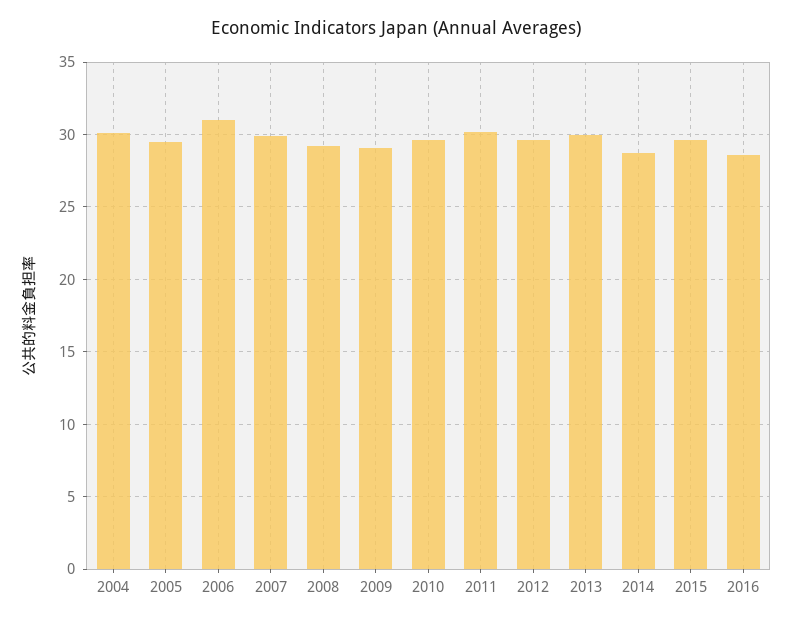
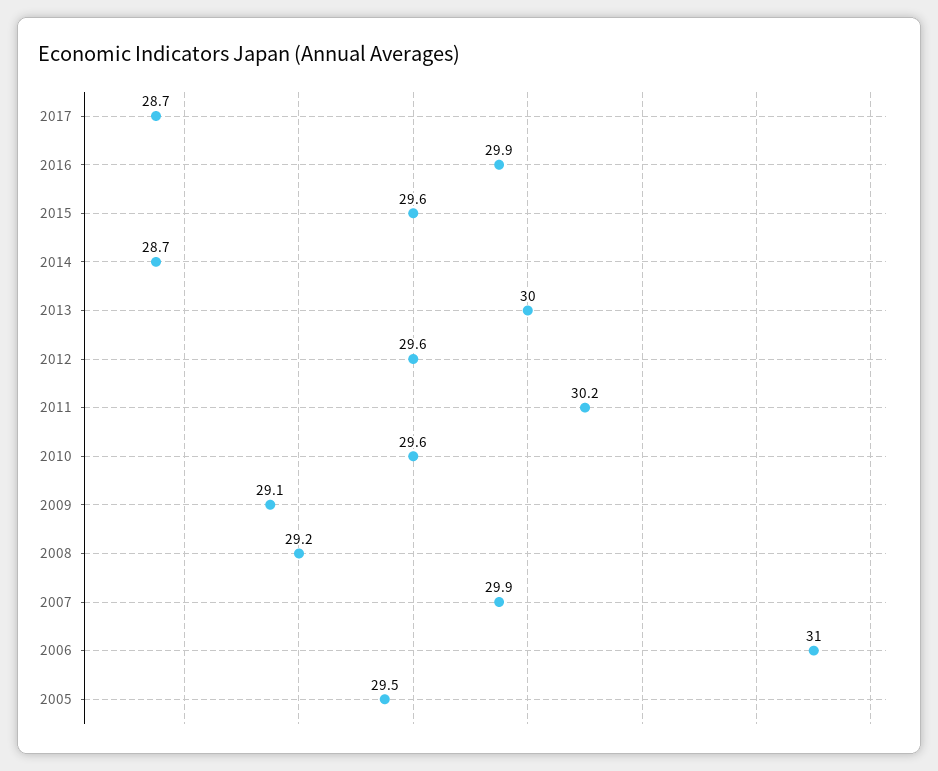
2004: 30 -> none
2016: 28.5 -> 29.9
2017: none -> 28.7

